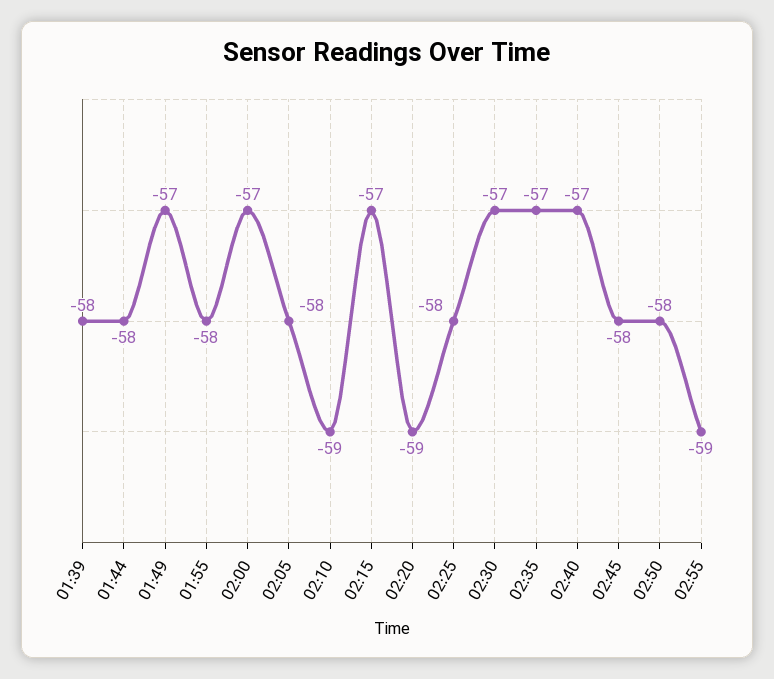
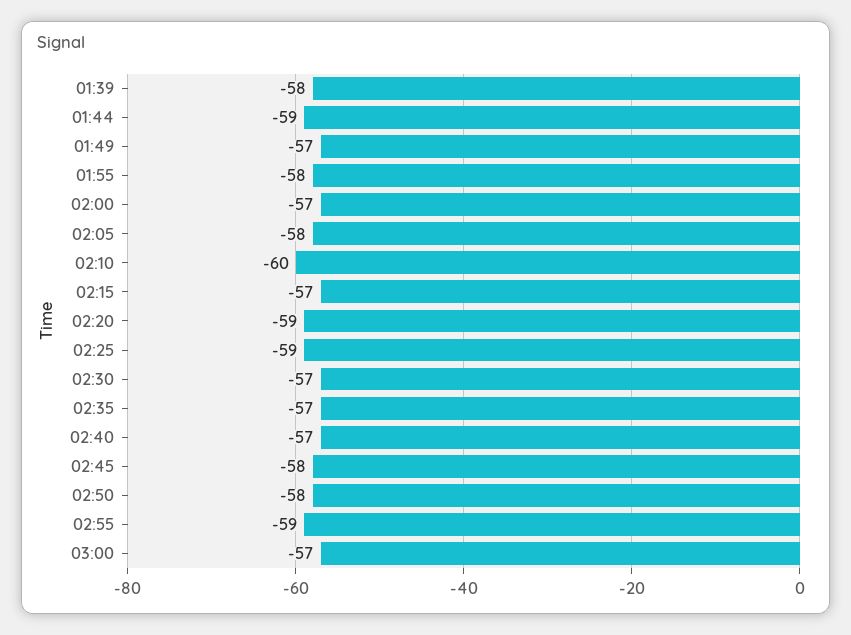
01:44: -58 -> -59
02:10: -59 -> -60
02:25: -58 -> -59
03:00: none -> -57

